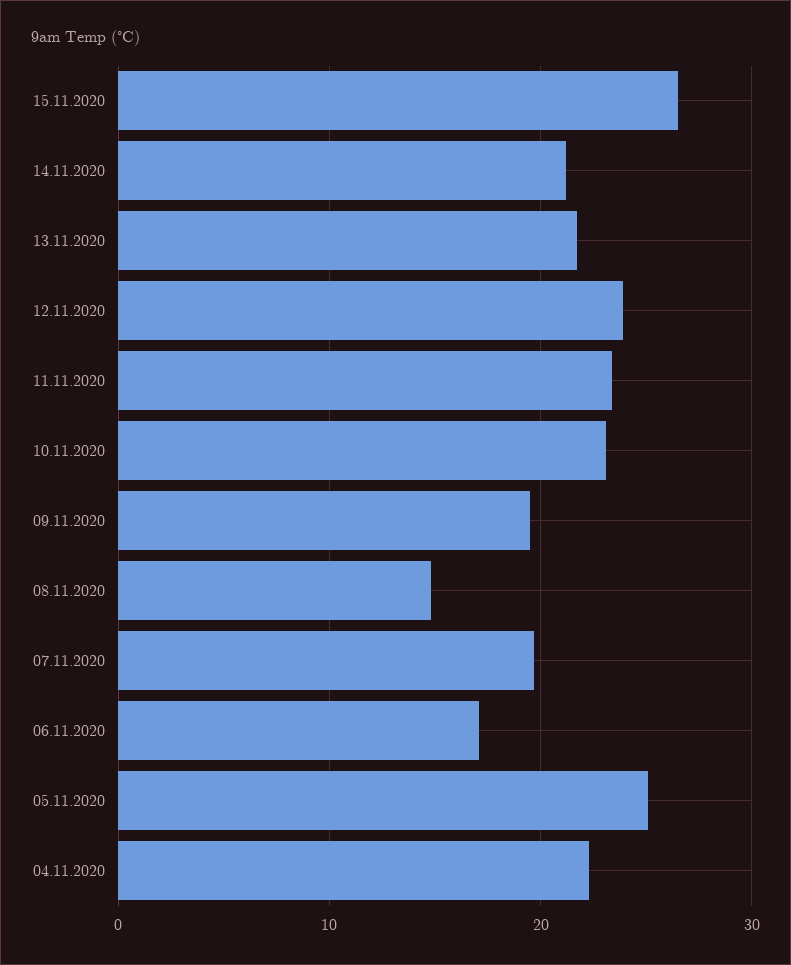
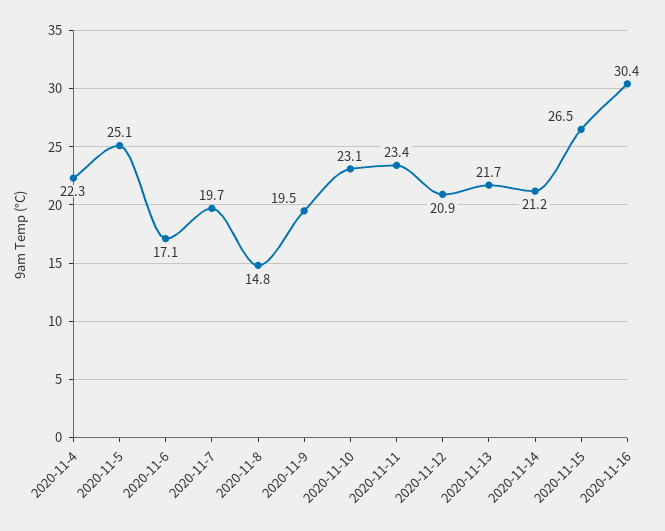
12.11.2020: 24 -> 20.9
2020-11-16: none -> 30.4

